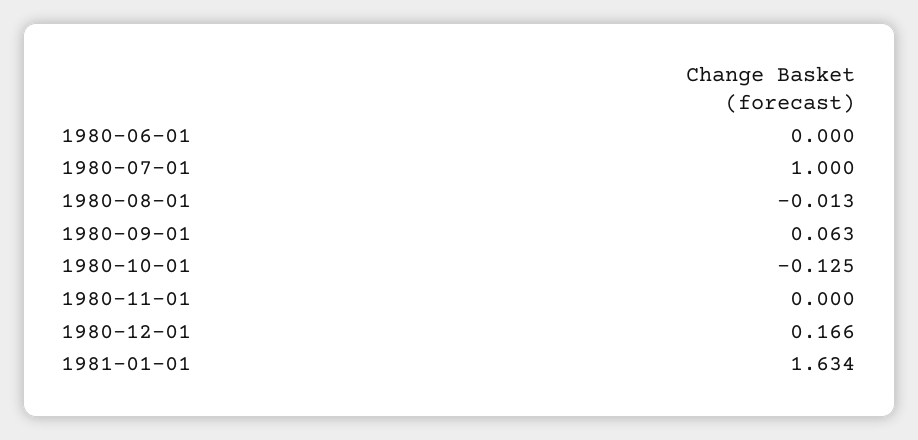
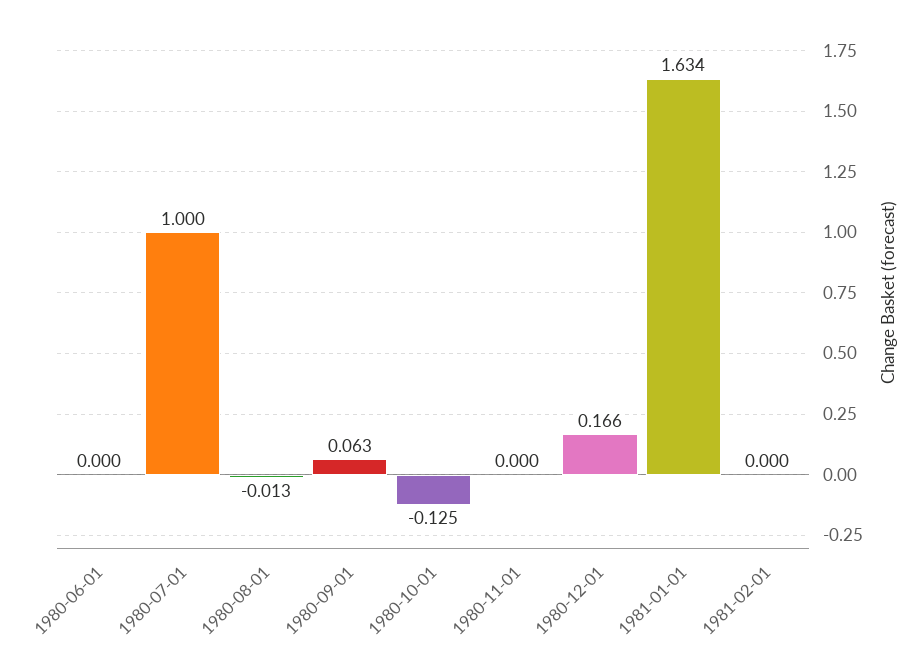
1981-02-01: none -> 0

